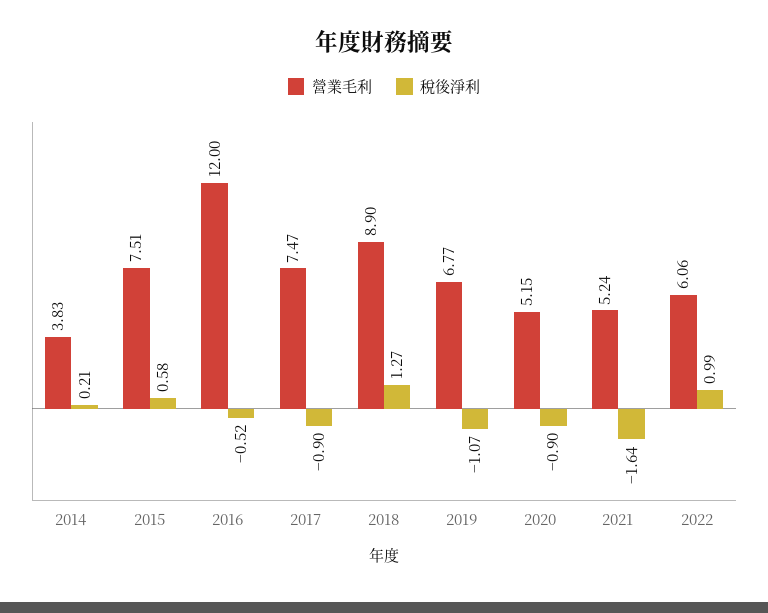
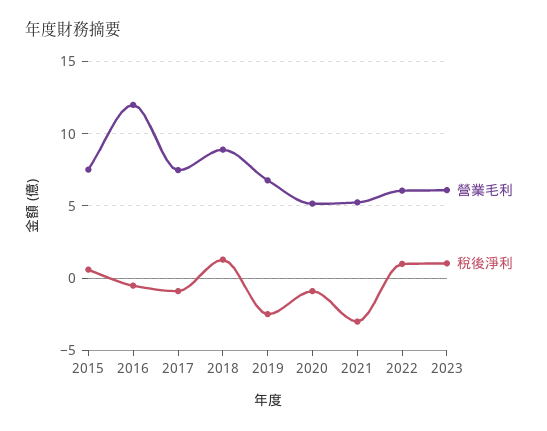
營業毛利, 2014: 3.83 -> none
稅後淨利, 2014: 0.21 -> none
稅後淨利, 2019: -1.07 -> -2.5
稅後淨利, 2021: -1.64 -> -3
營業毛利, 2023: none -> 6
稅後淨利, 2023: none -> 1

